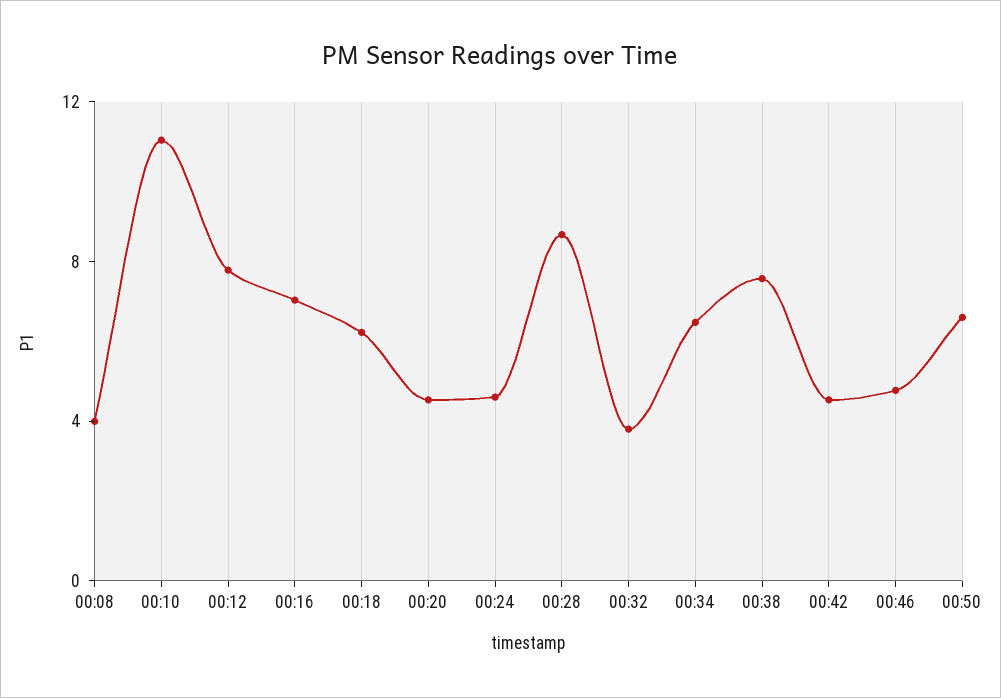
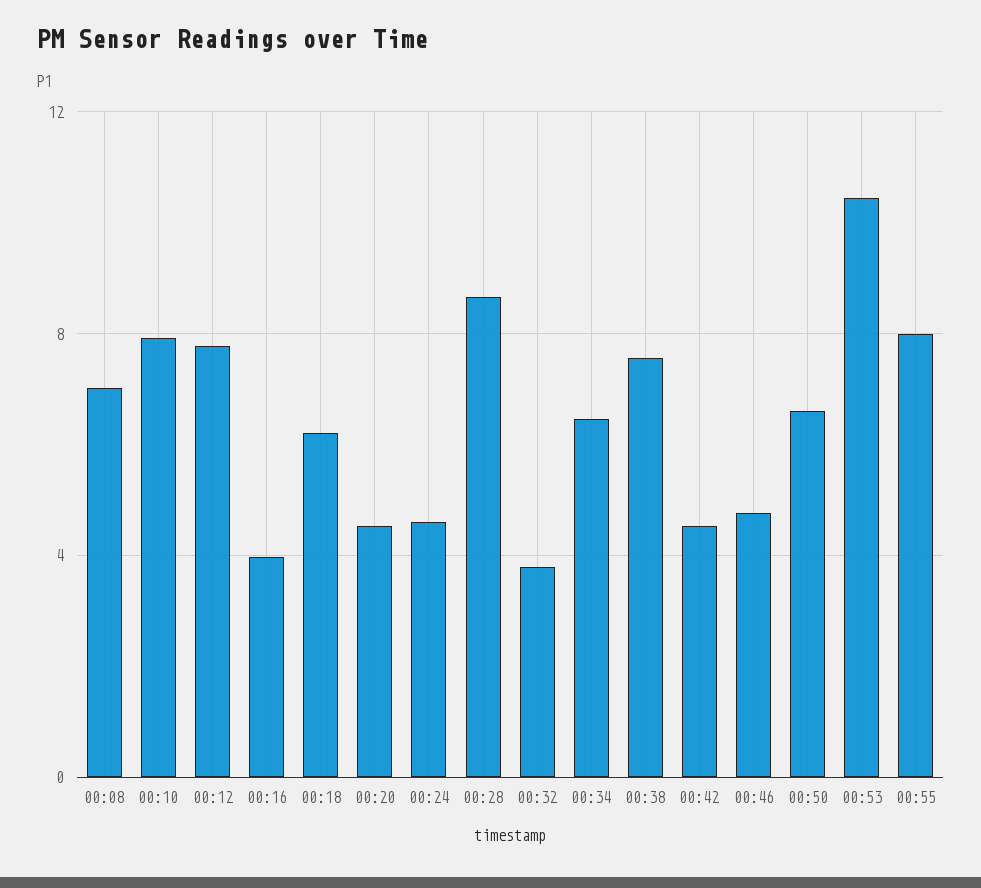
00:08: 4 -> 7
00:10: 11 -> 8
00:16: 7 -> 4
00:53: none -> 10.5
00:55: none -> 8

